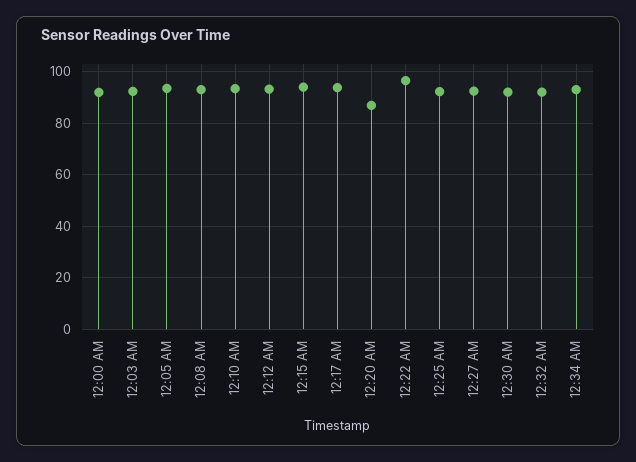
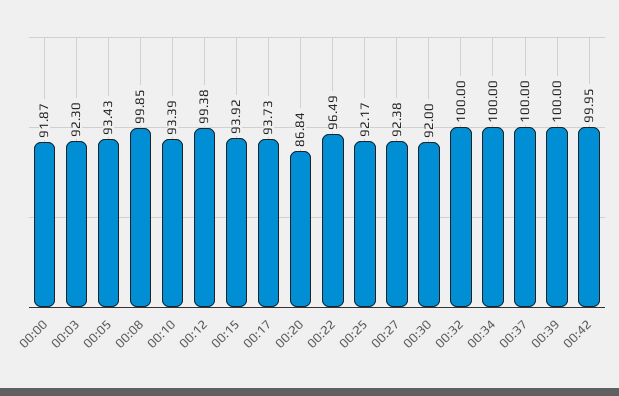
12:08 AM: 92.5 -> 99.85
12:12 AM: 92.5 -> 99.38
12:32 AM: 92.5 -> 100
12:34 AM: 92.5 -> 100
00:37: none -> 100
00:39: none -> 100
00:42: none -> 99.95

